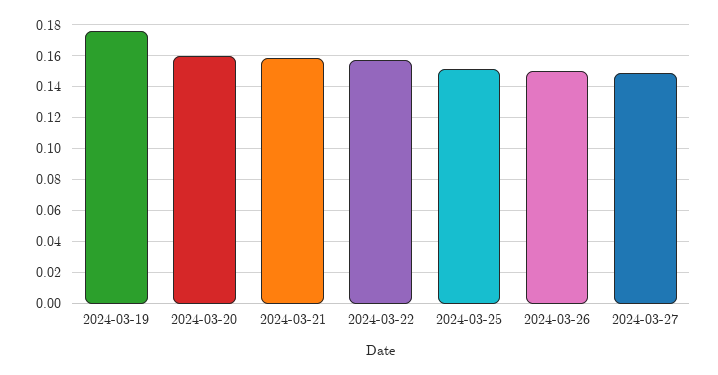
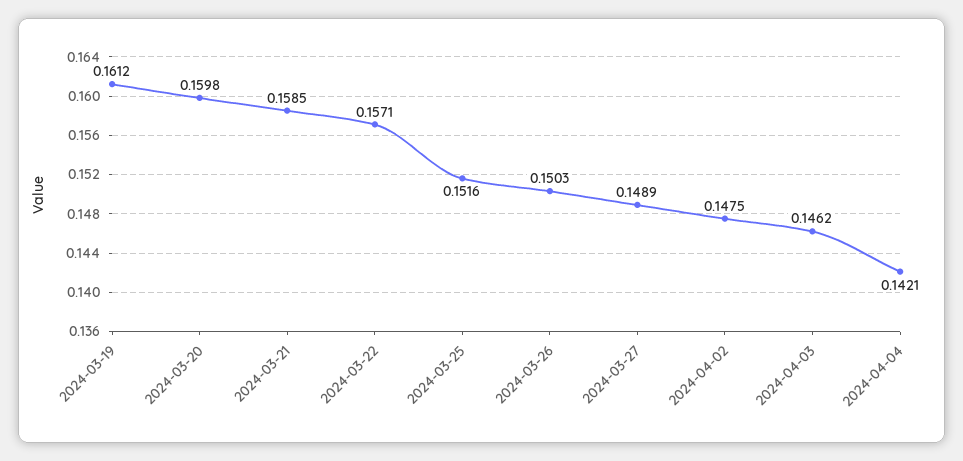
2024-03-19: 0.175 -> 0.1612
2024-04-02: none -> 0.1475
2024-04-03: none -> 0.1462
2024-04-04: none -> 0.1421

